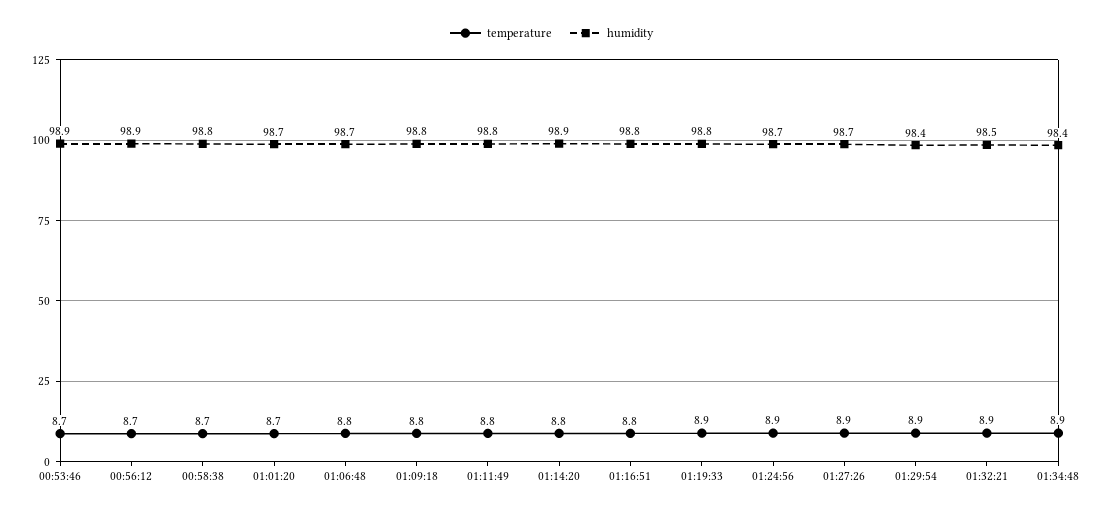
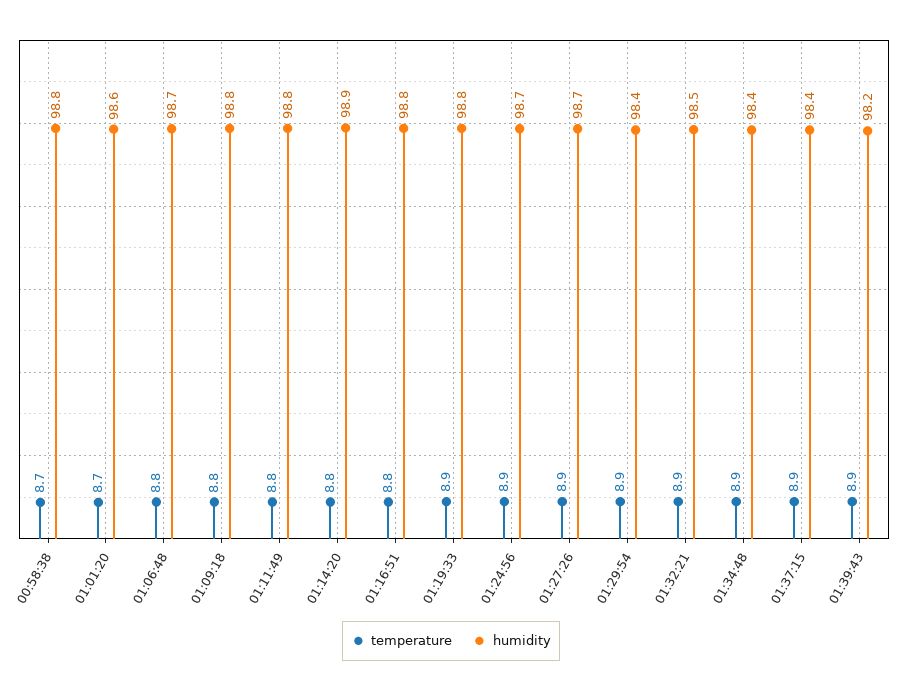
temperature, 00:53:46: 8.7 -> none
humidity, 00:53:46: 98.9 -> none
temperature, 00:56:12: 8.7 -> none
humidity, 00:56:12: 98.9 -> none
humidity, 01:01:20: 98.7 -> 98.6
temperature, 01:37:15: none -> 8.9
humidity, 01:37:15: none -> 98.4
temperature, 01:39:43: none -> 8.9
humidity, 01:39:43: none -> 98.2

